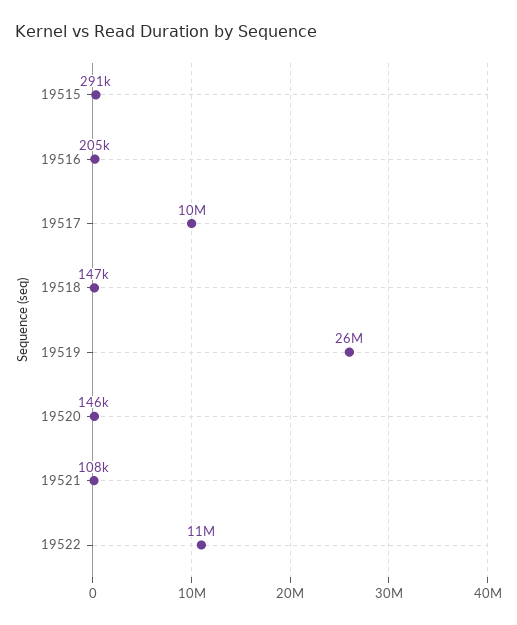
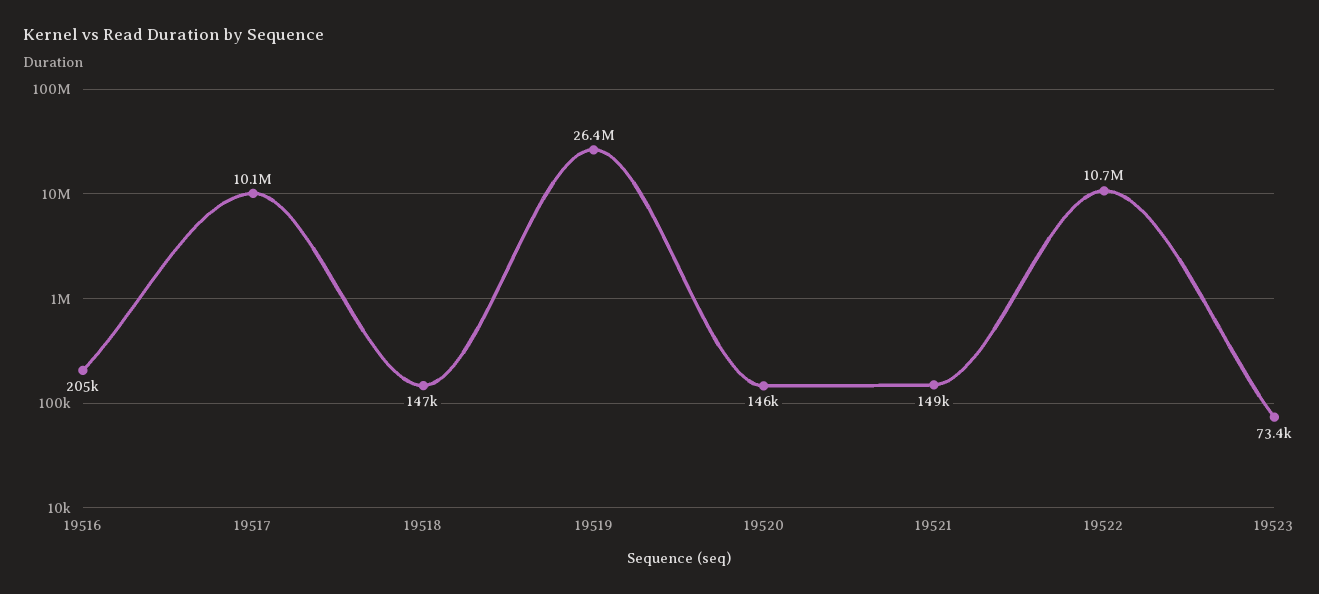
19515: 291000 -> none
19521: 108000 -> 149000
19523: none -> 73400

